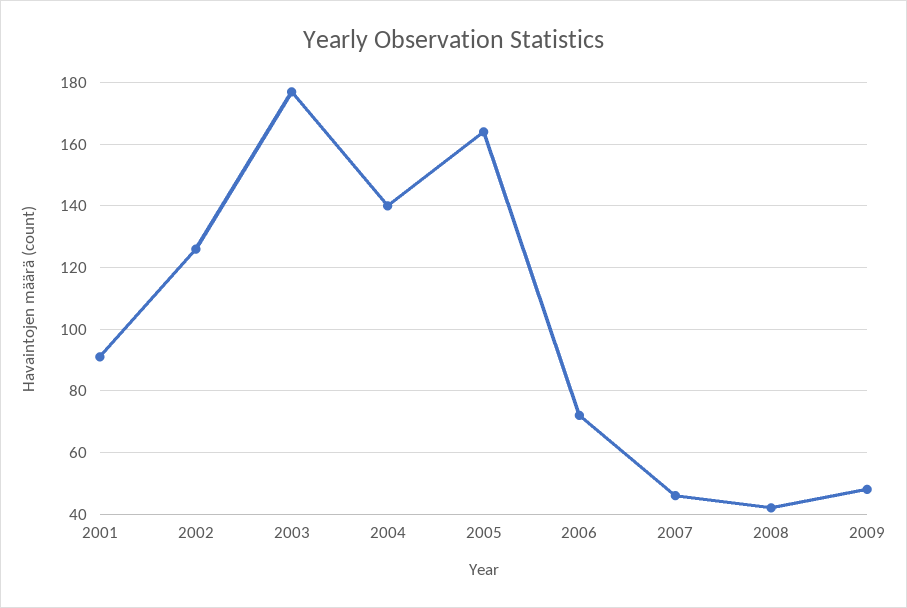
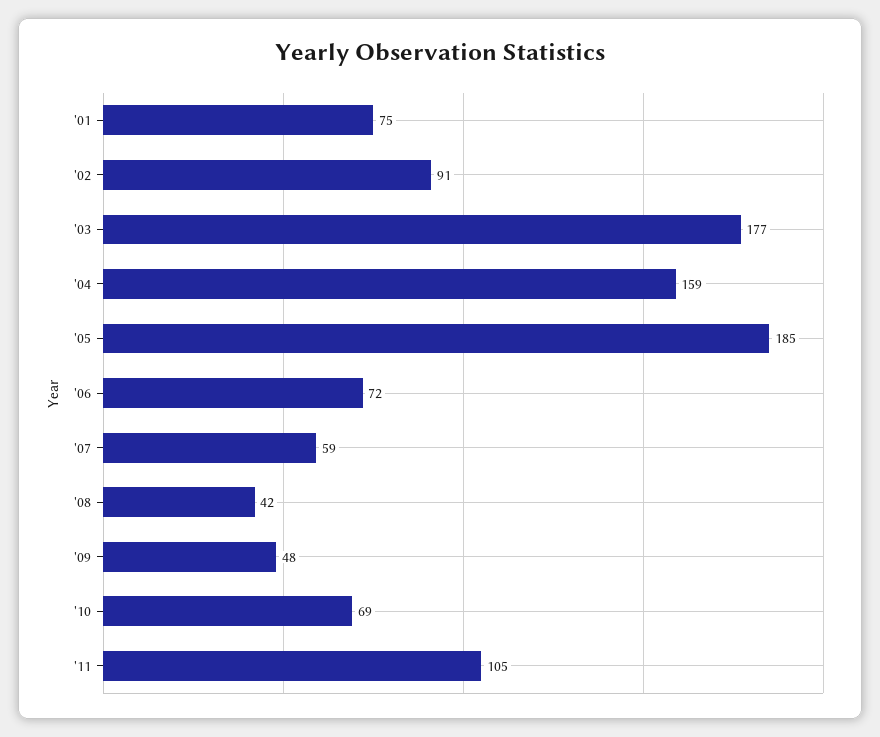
2001: 90 -> 75
2002: 125 -> 91
2004: 140 -> 159
2005: 165 -> 185
2007: 45 -> 59
'10: none -> 69
'11: none -> 105

